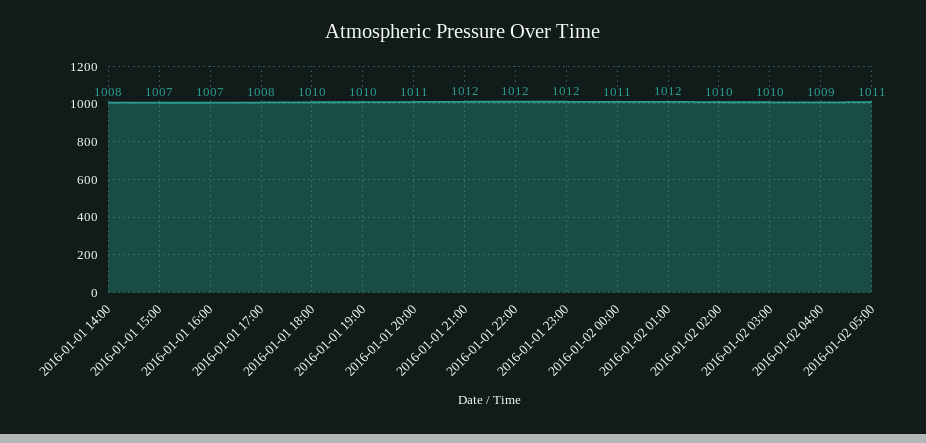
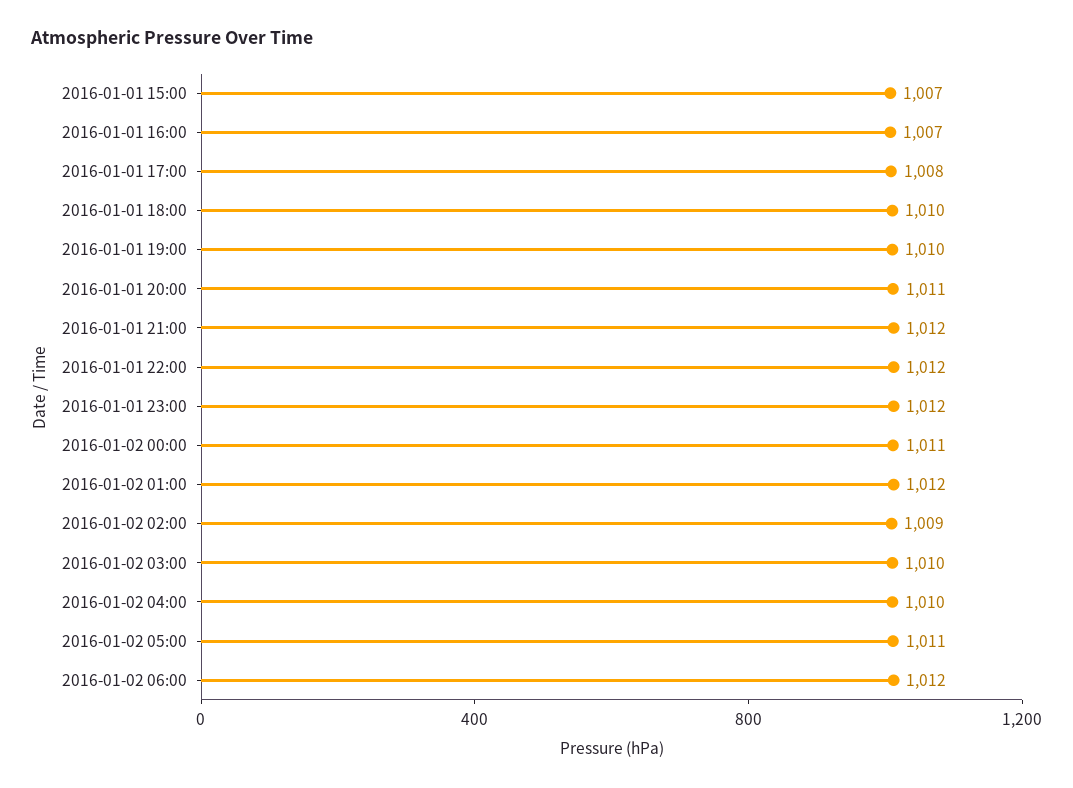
2016-01-01 14:00: 1008 -> none
2016-01-02 02:00: 1010 -> 1009
2016-01-02 04:00: 1009 -> 1010
2016-01-02 06:00: none -> 1012

